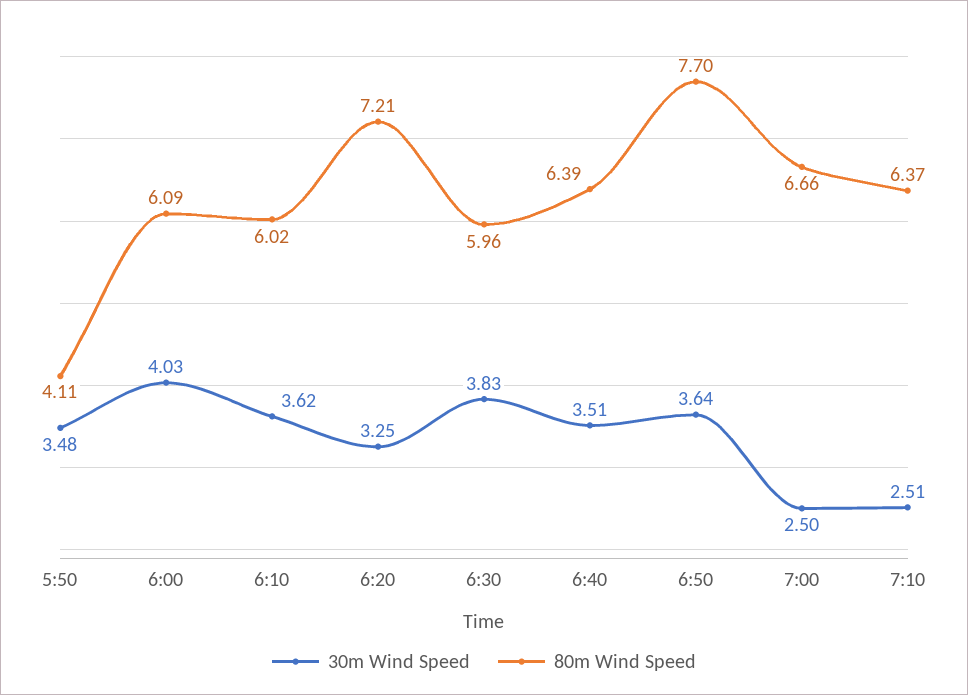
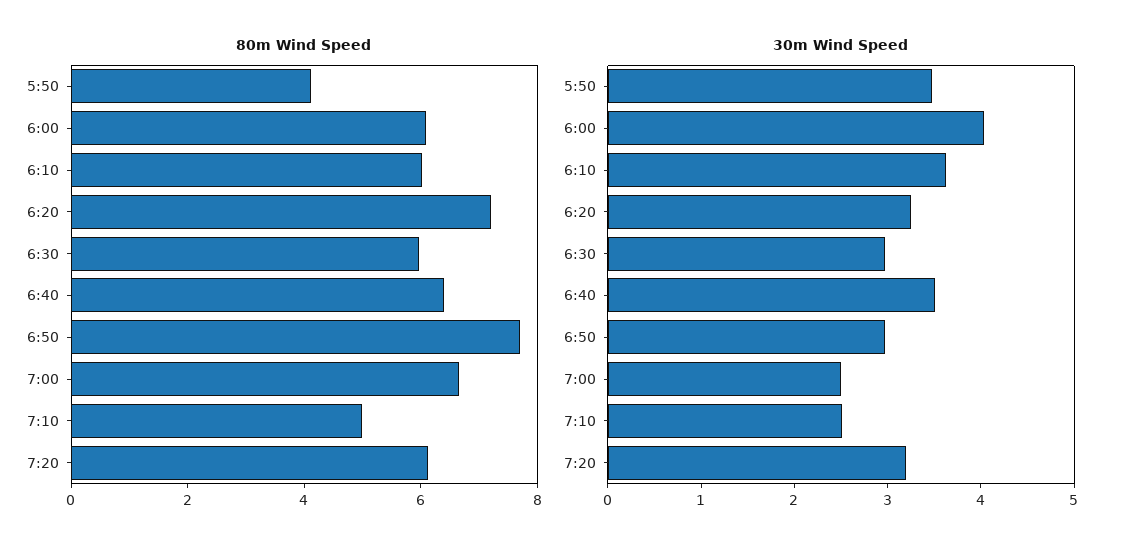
30m Wind Speed, 6:30: 3.83 -> 3
30m Wind Speed, 6:50: 3.64 -> 3
80m Wind Speed, 7:10: 6.37 -> 5
80m Wind Speed, 7:20: none -> 6
30m Wind Speed, 7:20: none -> 3.2

